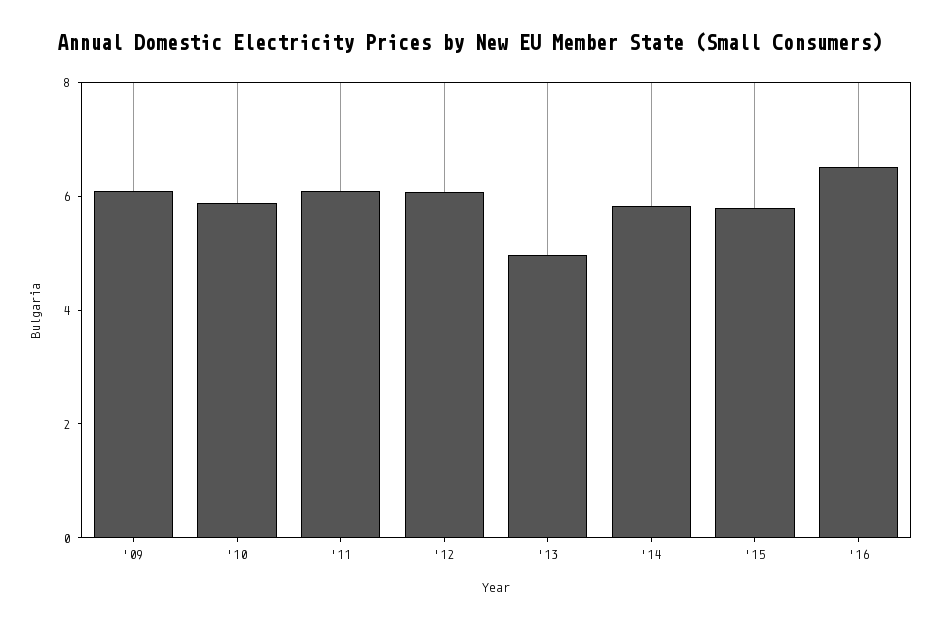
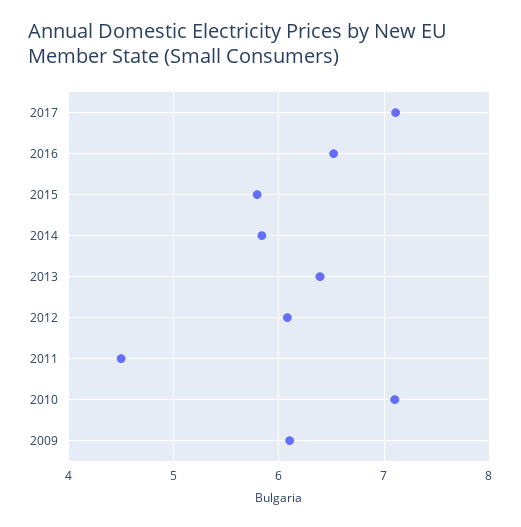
'10: 6 -> 7.1
'11: 6 -> 4.5
'13: 5 -> 6.4
2017: none -> 7.1

